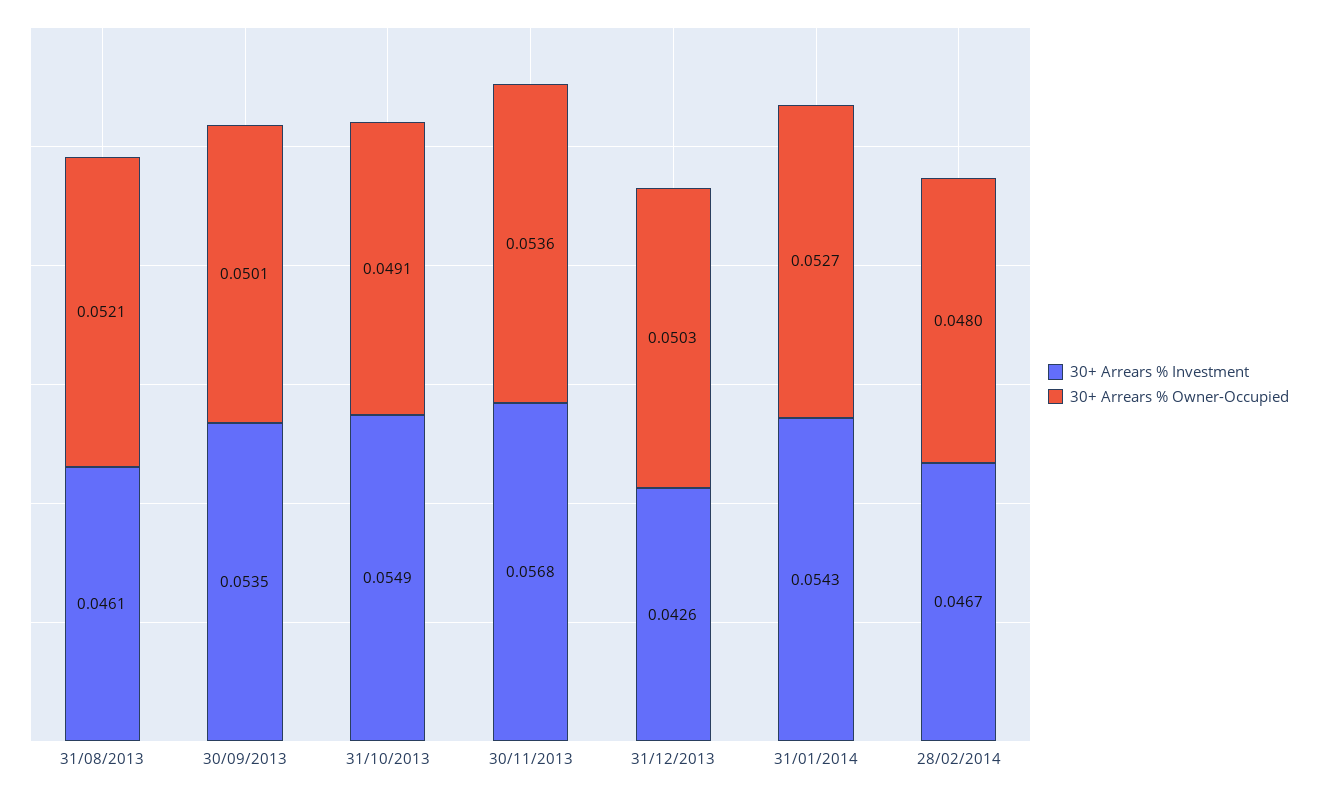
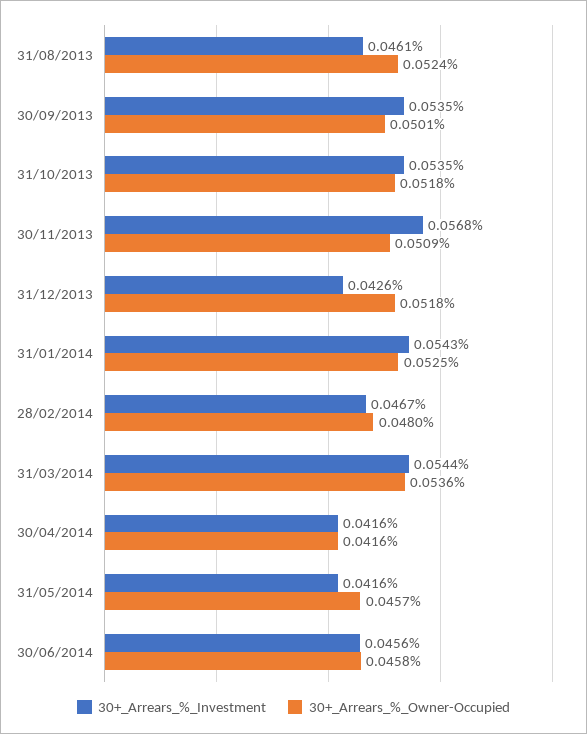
30+ Arrears % Owner-Occupied, 31/08/2013: 0.0521 -> 0.0524
30+ Arrears % Investment, 31/10/2013: 0.0549 -> 0.0535
30+ Arrears % Owner-Occupied, 31/10/2013: 0.0491 -> 0.0518
30+ Arrears % Owner-Occupied, 30/11/2013: 0.0536 -> 0.0509
30+ Arrears % Owner-Occupied, 31/12/2013: 0.0503 -> 0.0518
30+ Arrears % Owner-Occupied, 31/01/2014: 0.0527 -> 0.0525
30+ Arrears % Investment, 31/03/2014: none -> 0.0544
30+ Arrears % Owner-Occupied, 31/03/2014: none -> 0.0536
30+ Arrears % Investment, 30/04/2014: none -> 0.0416
30+ Arrears % Owner-Occupied, 30/04/2014: none -> 0.0416
30+ Arrears % Investment, 31/05/2014: none -> 0.0416
30+ Arrears % Owner-Occupied, 31/05/2014: none -> 0.0457
30+ Arrears % Investment, 30/06/2014: none -> 0.0456
30+ Arrears % Owner-Occupied, 30/06/2014: none -> 0.0458

